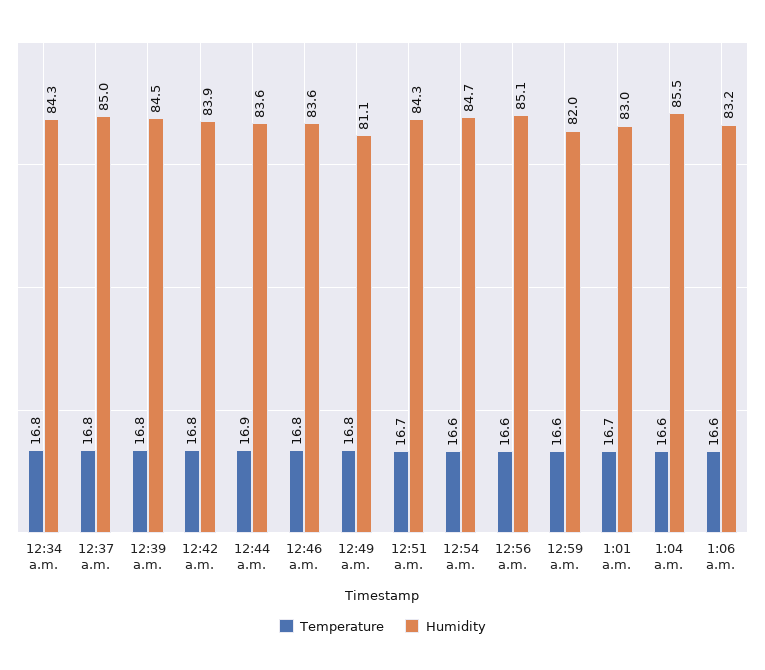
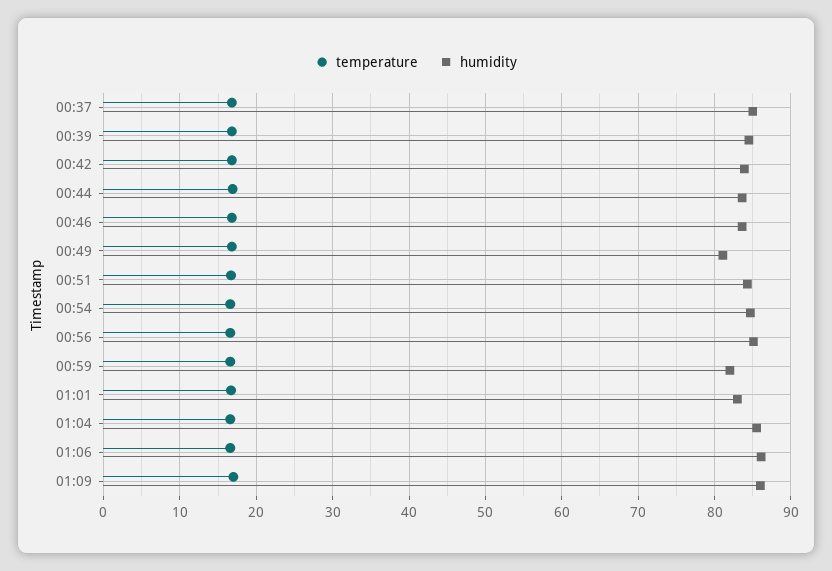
Temperature, 12:34 a.m.: 16.8 -> none
Humidity, 12:34 a.m.: 84.3 -> none
Humidity, 1:06 a.m.: 83.2 -> 86
Temperature, 01:09: none -> 17
Humidity, 01:09: none -> 86

